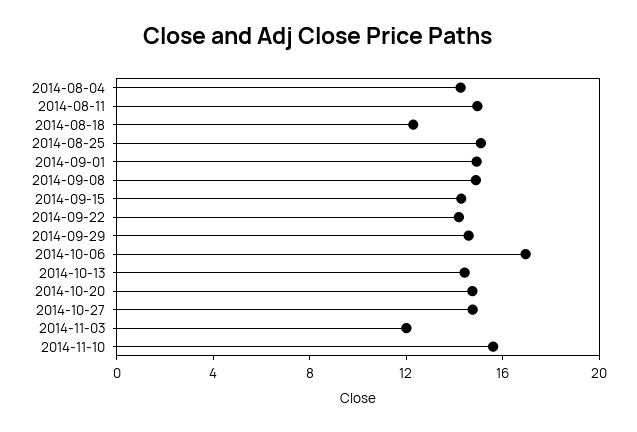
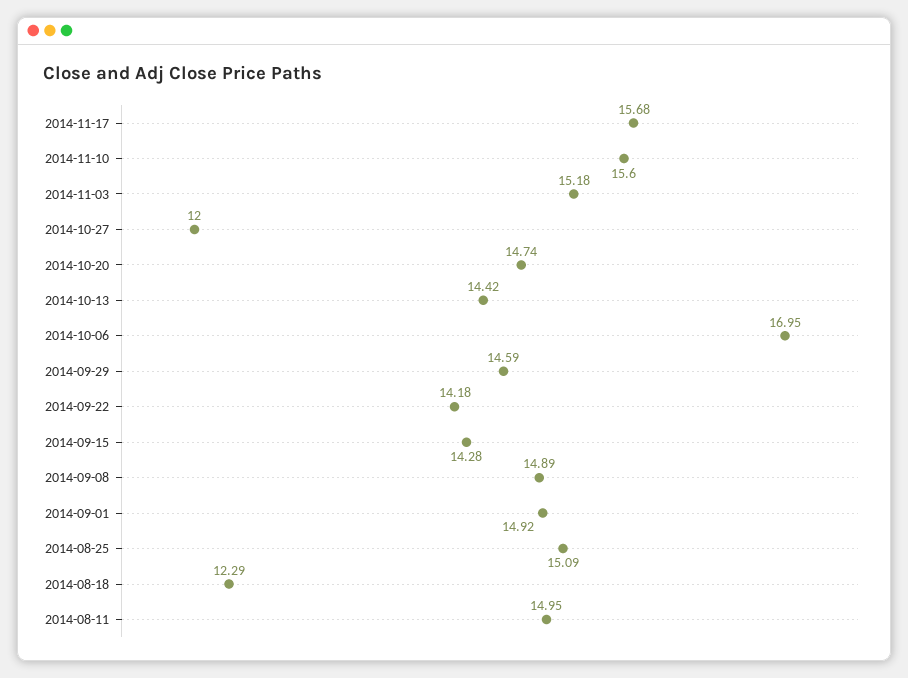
2014-08-04: 14 -> none
2014-10-27: 15 -> 12
2014-11-03: 12 -> 15.18
2014-11-17: none -> 15.68

